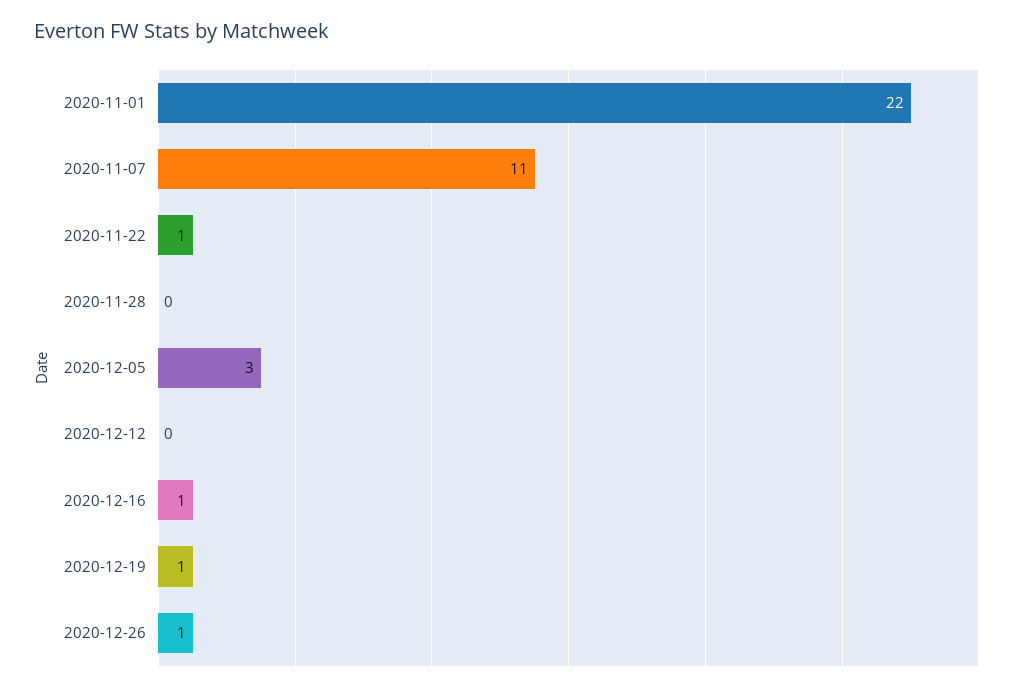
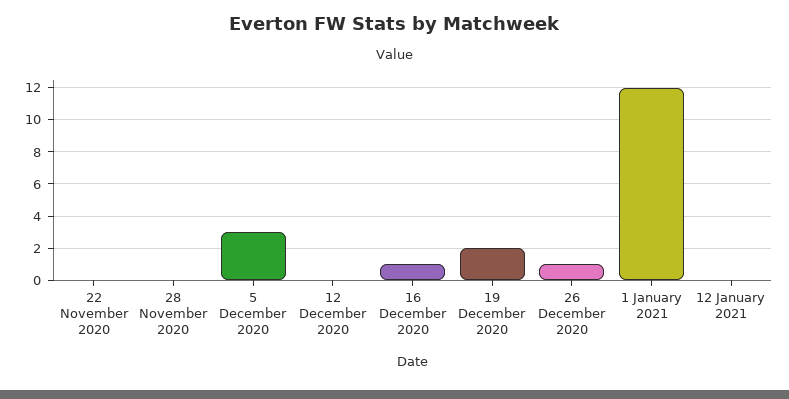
2020-11-01: 22 -> none
2020-11-07: 11 -> none
2020-11-22: 1 -> 0
2020-12-19: 1 -> 2
1 January 2021: none -> 12
12 January 2021: none -> 0

